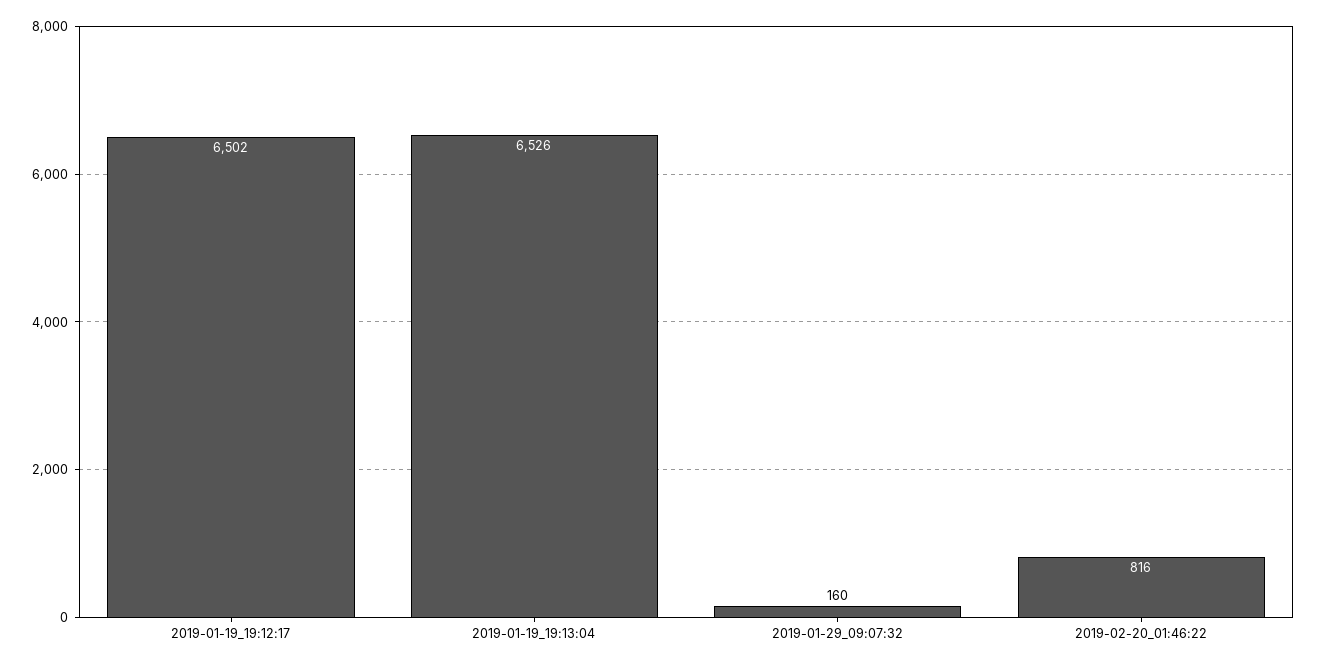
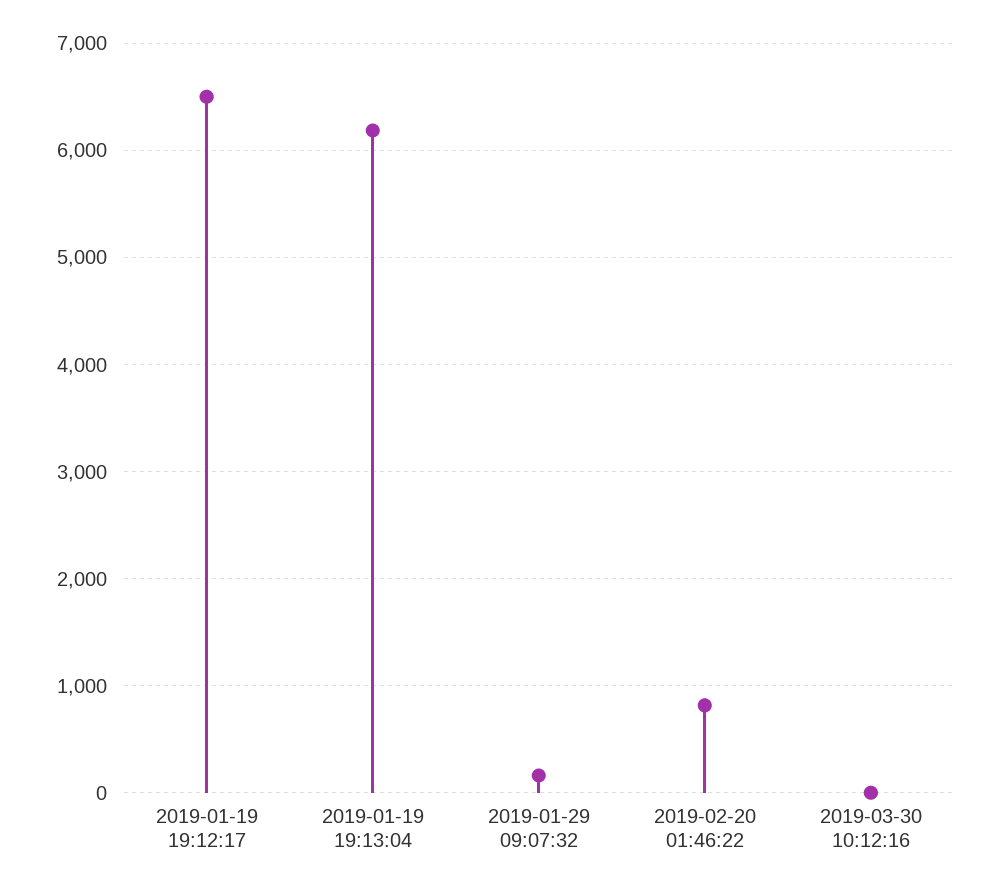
2019-01-19_19:13:04: 6526 -> 6200
2019-03-30 10:12:16: none -> 0

